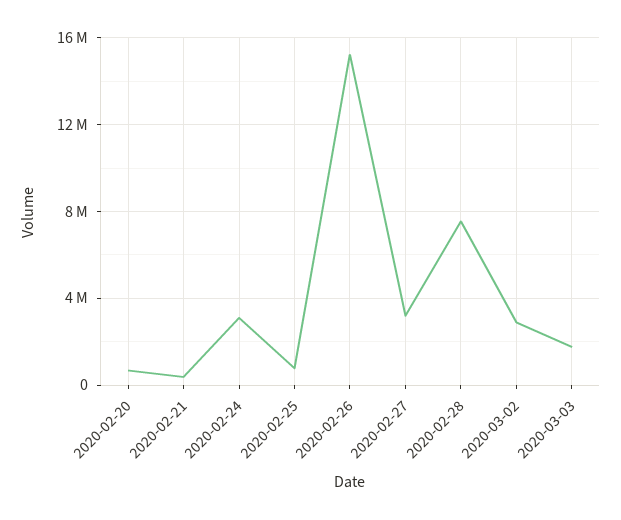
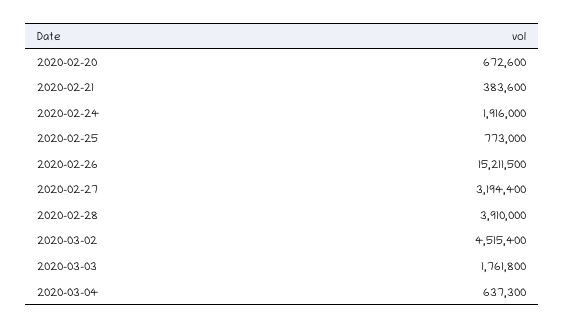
2020-02-24: 3000000 -> 1916000
2020-02-28: 7500000 -> 3910000
2020-03-02: 3000000 -> 4515400
2020-03-04: none -> 637300

